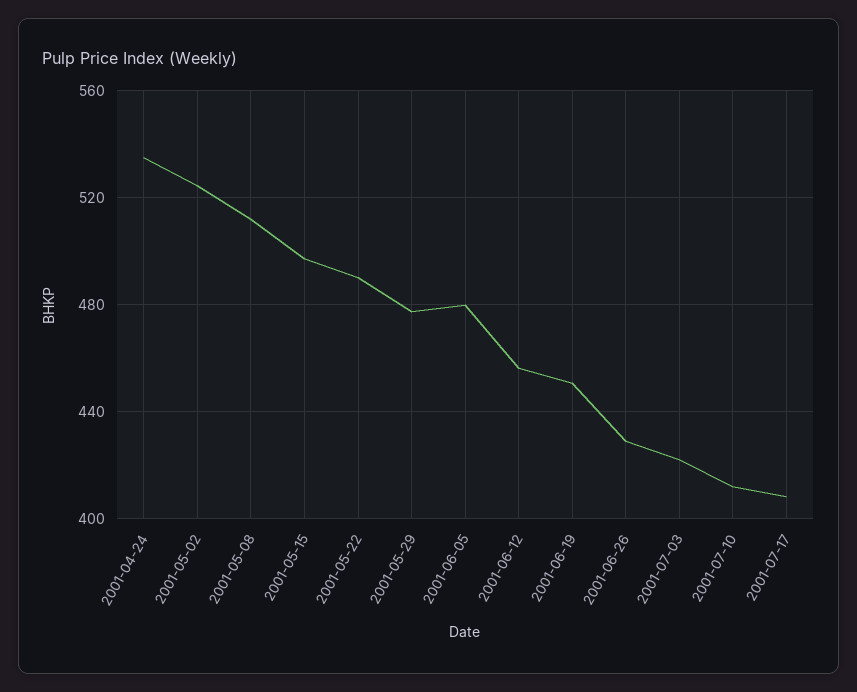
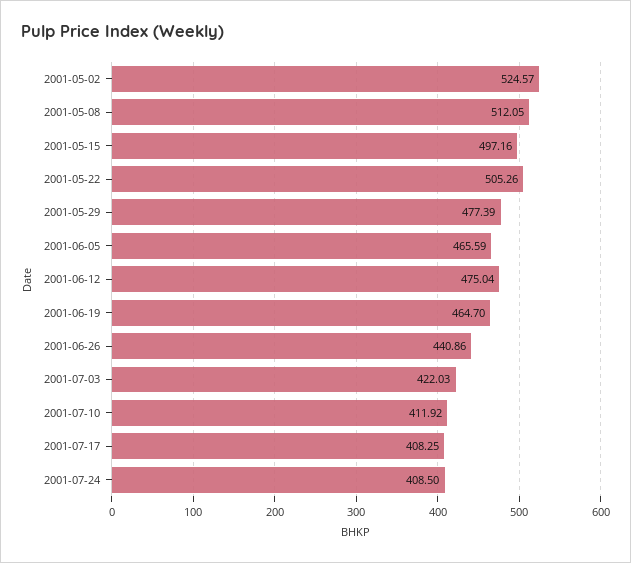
2001-04-24: 535 -> none
2001-05-22: 490 -> 505.26
2001-06-05: 480 -> 465.59
2001-06-12: 455 -> 475.04
2001-06-19: 450 -> 464.7
2001-06-26: 430 -> 440.86
2001-07-24: none -> 408.5

